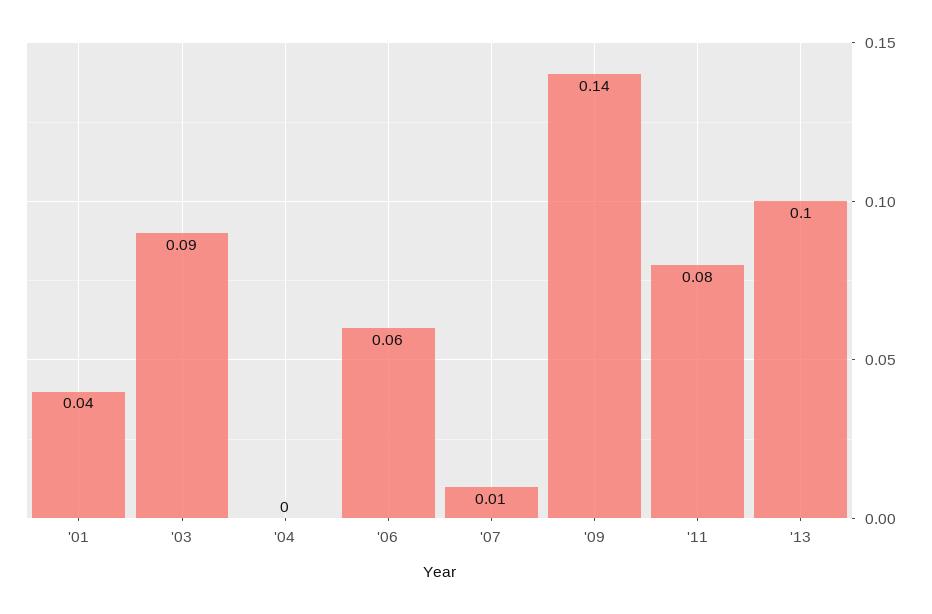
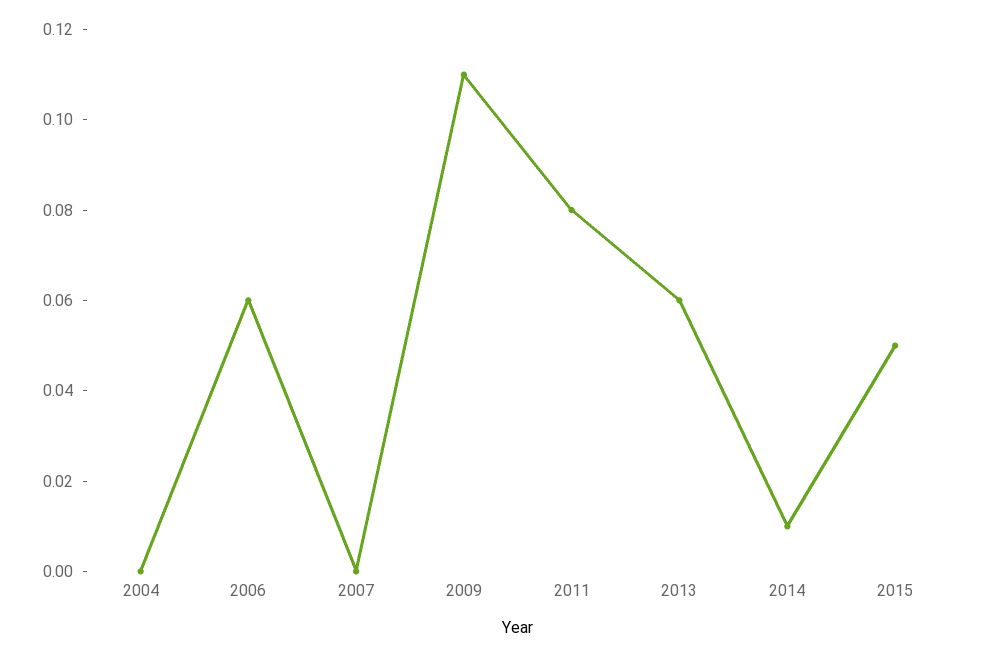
'01: 0.04 -> none
'03: 0.09 -> none
'07: 0.01 -> 0
'09: 0.14 -> 0.11
'13: 0.1 -> 0.06
2014: none -> 0.01
2015: none -> 0.05

